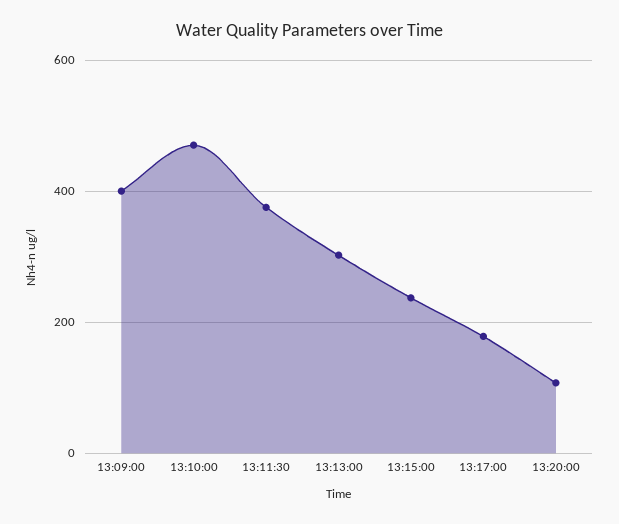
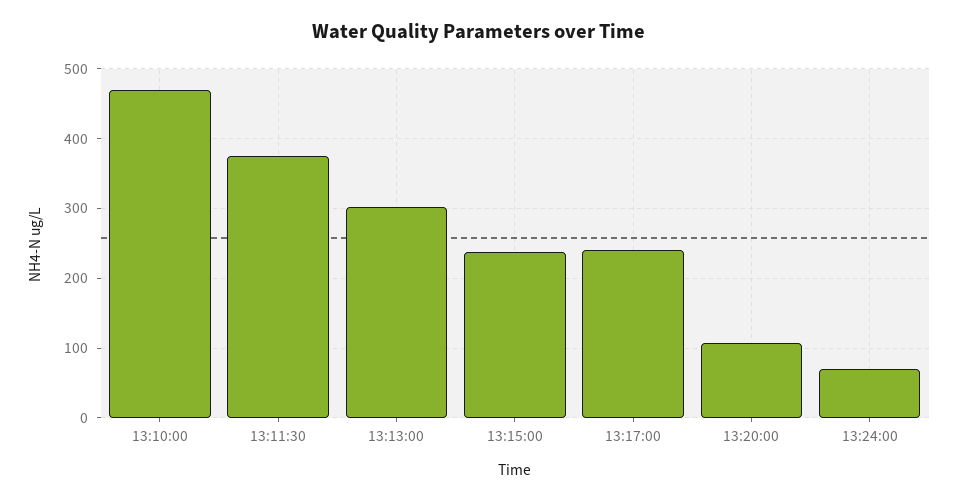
13:09:00: 400 -> none
13:17:00: 180 -> 240
13:24:00: none -> 70

